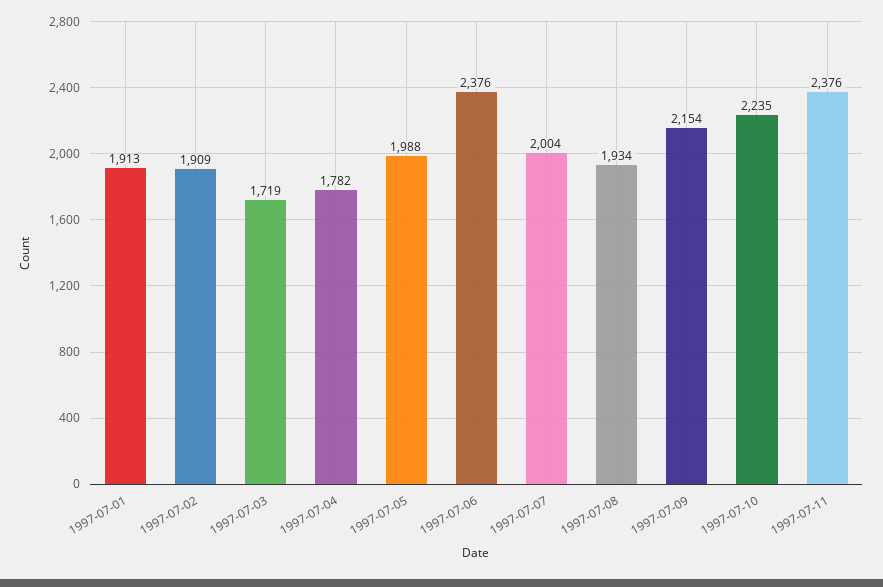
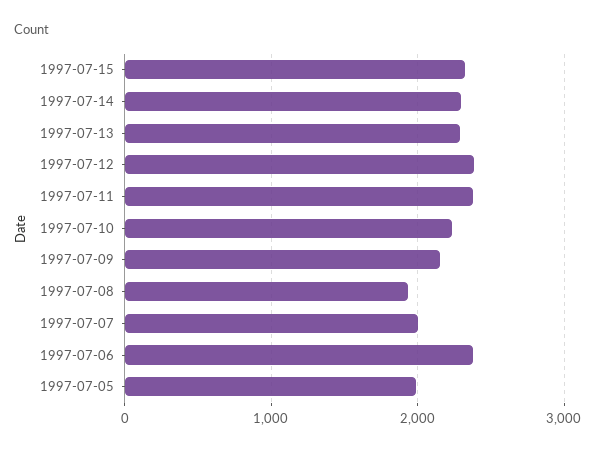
1997-07-01: 1913 -> none
1997-07-02: 1909 -> none
1997-07-03: 1719 -> none
1997-07-04: 1782 -> none
1997-07-15: none -> 2300
1997-07-14: none -> 2300
1997-07-13: none -> 2300
1997-07-12: none -> 2400

